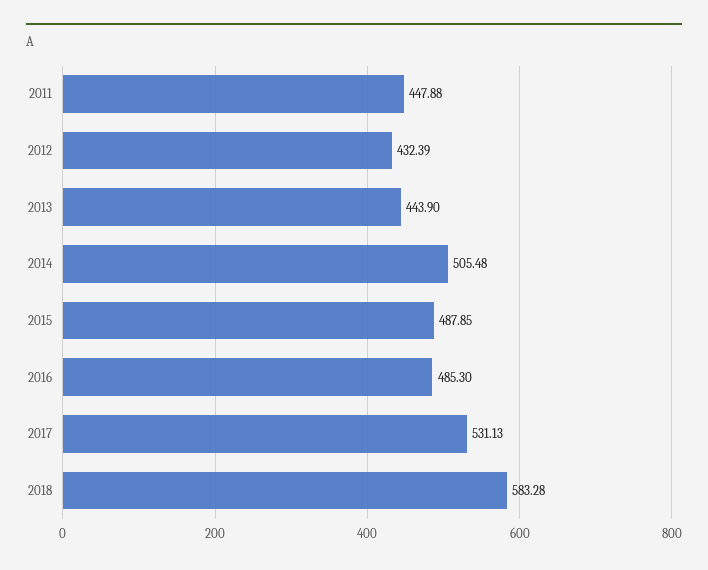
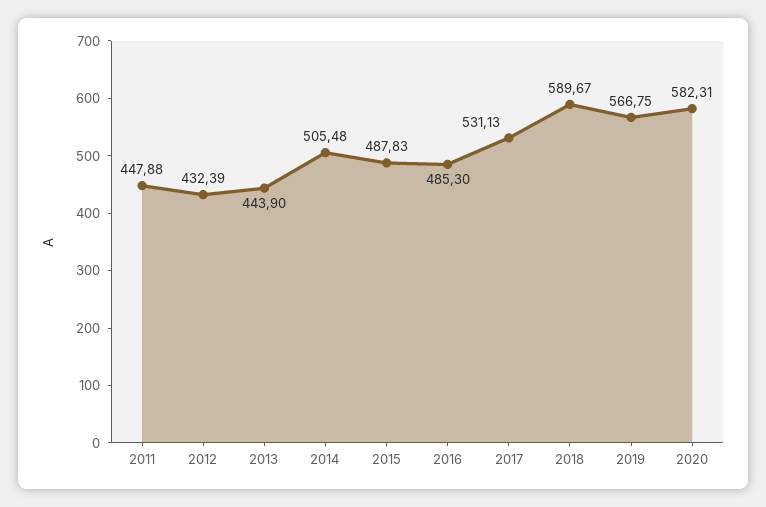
2015: 487.85 -> 487.83
2018: 583.28 -> 589.67
2019: none -> 566.75
2020: none -> 582.31

